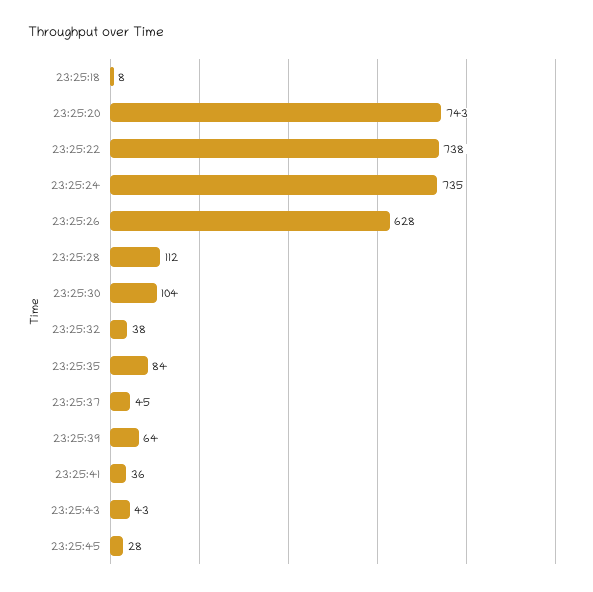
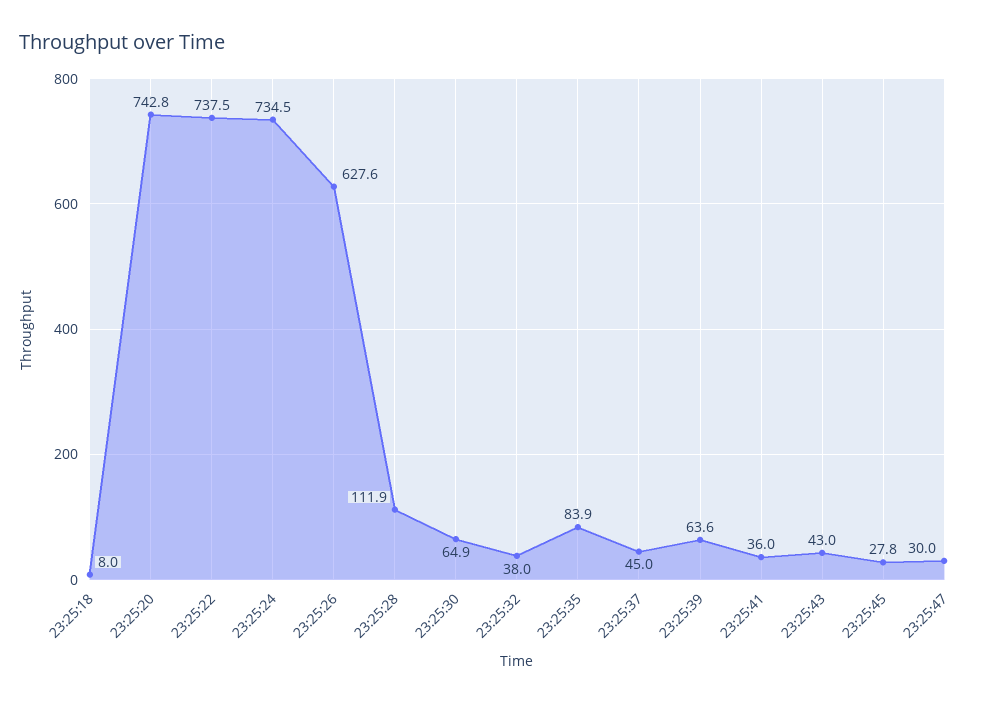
23:25:30: 104 -> 64.9
23:25:47: none -> 30

